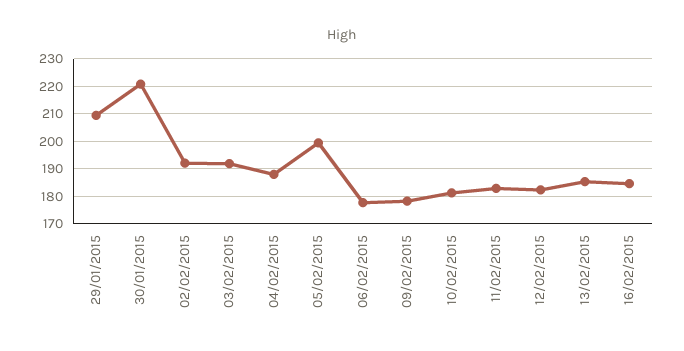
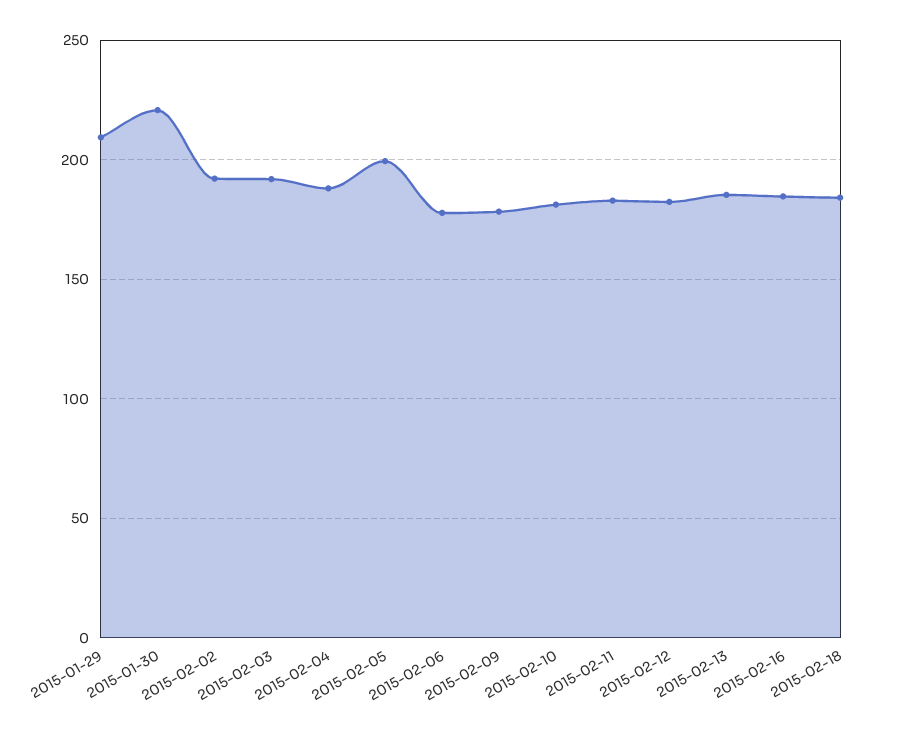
2015-02-18: none -> 185

